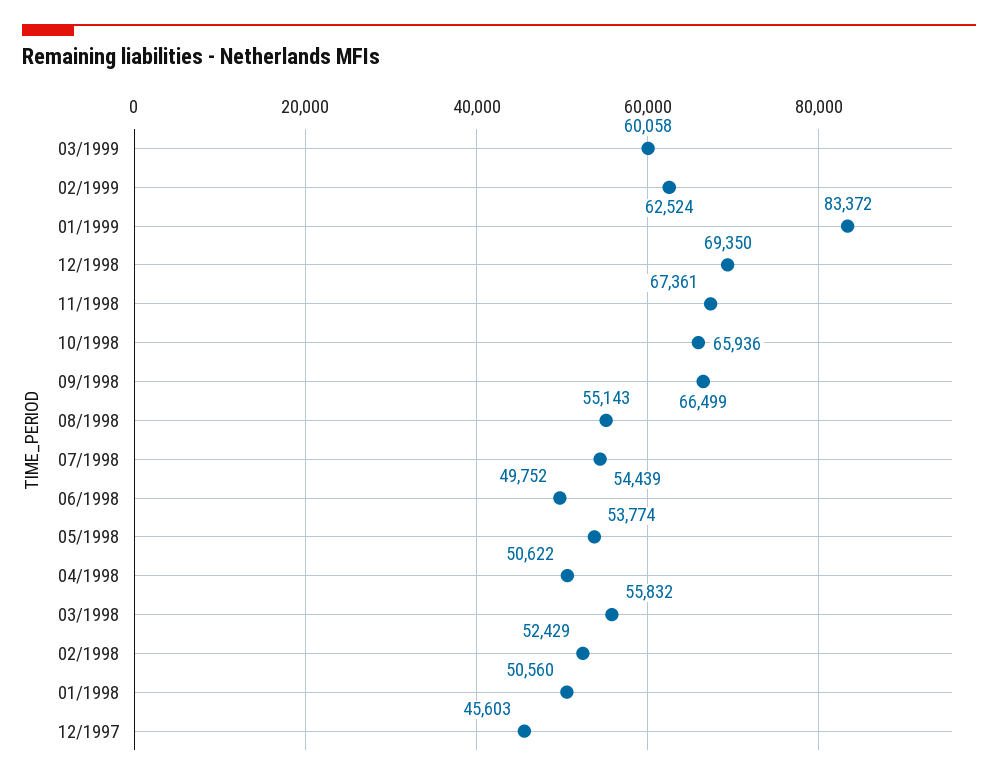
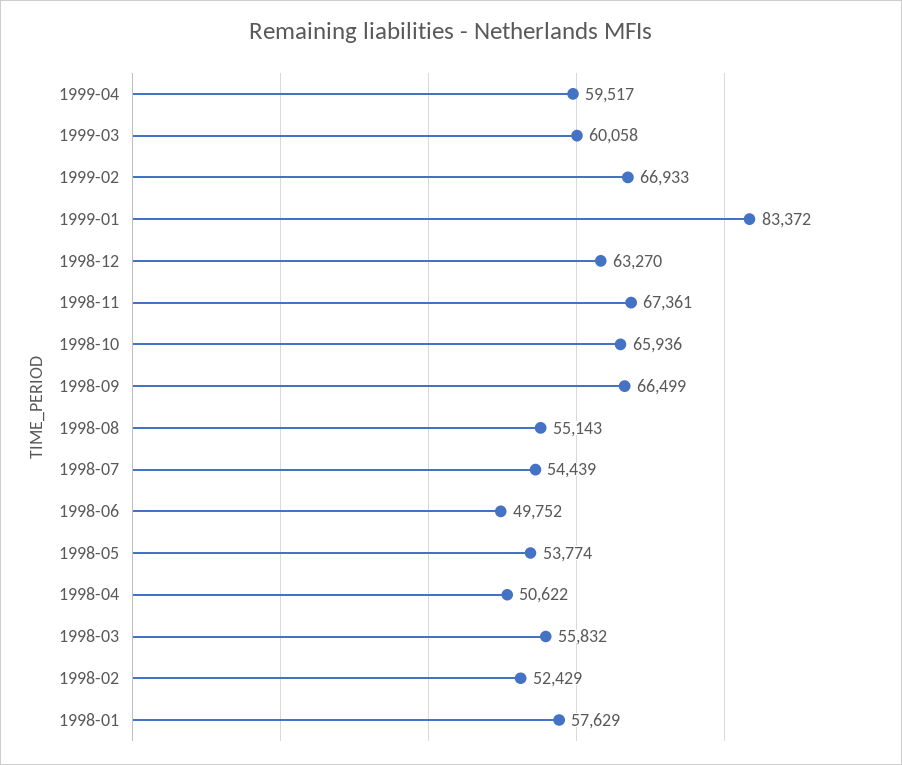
02/1999: 62524 -> 66933
12/1998: 69350 -> 63270
01/1998: 50560 -> 57629
12/1997: 45603 -> none
1999-04: none -> 59517

